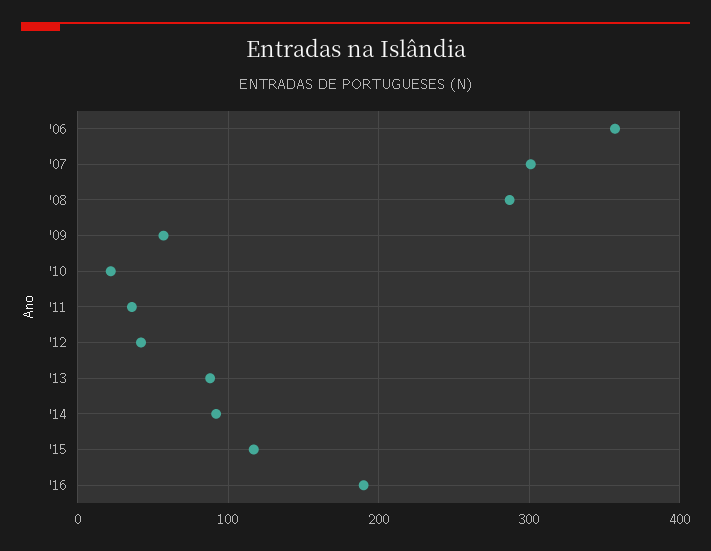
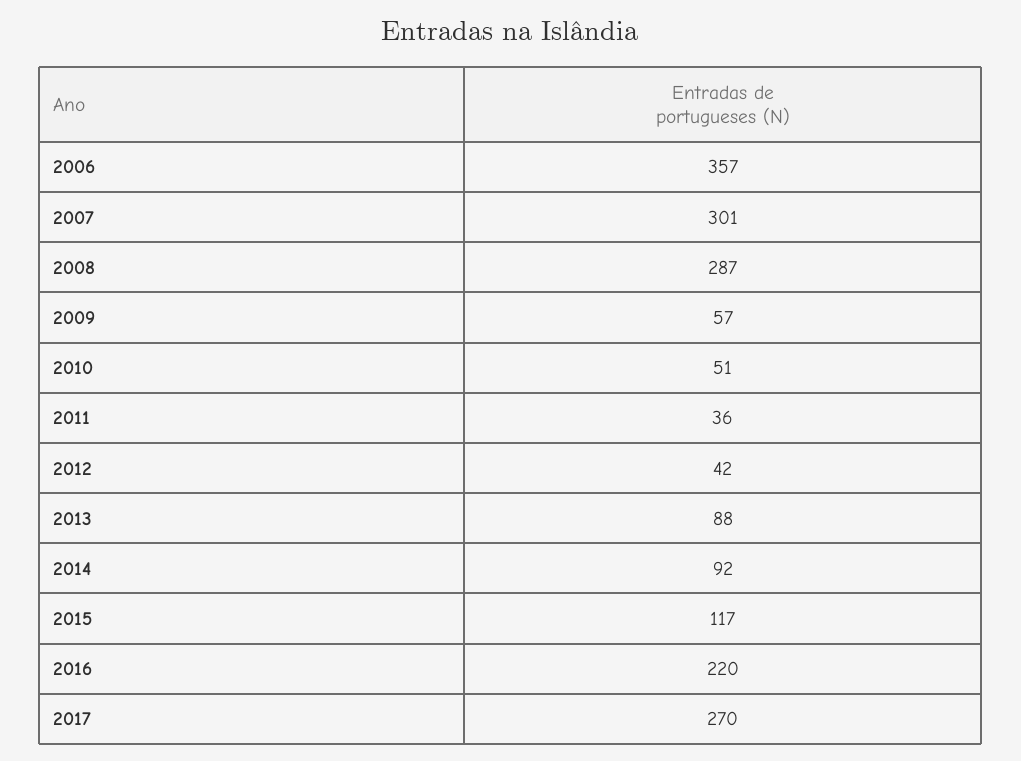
'10: 20 -> 51
'16: 190 -> 220
2017: none -> 270

